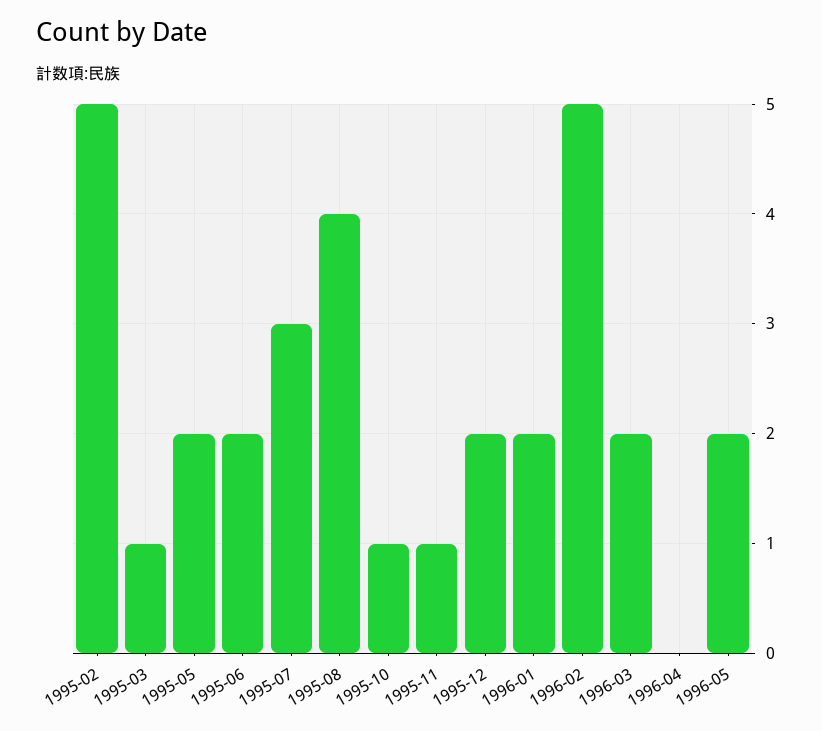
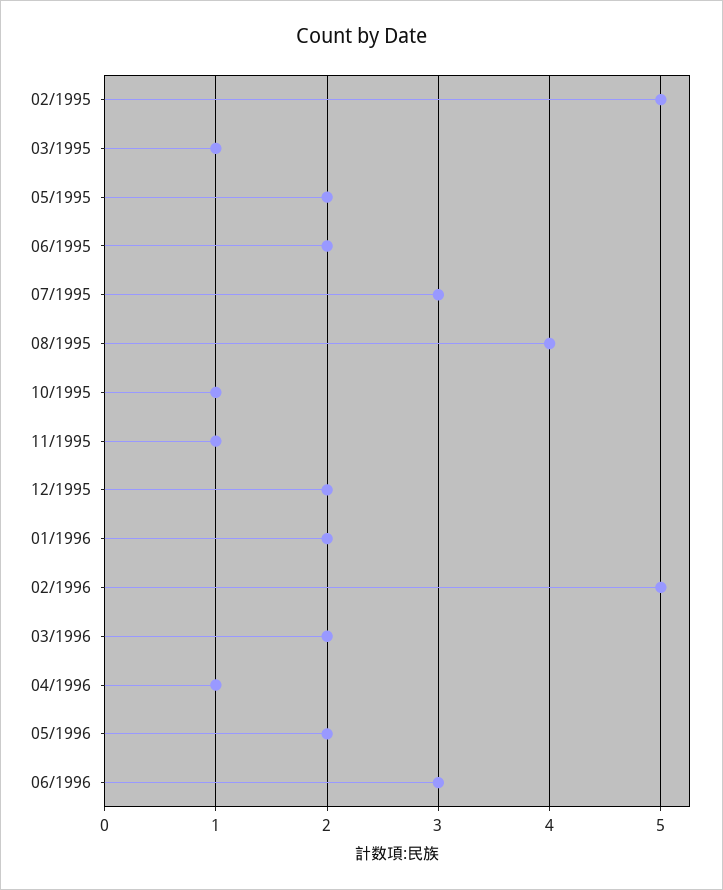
1996-04: 0 -> 1
06/1996: none -> 3

